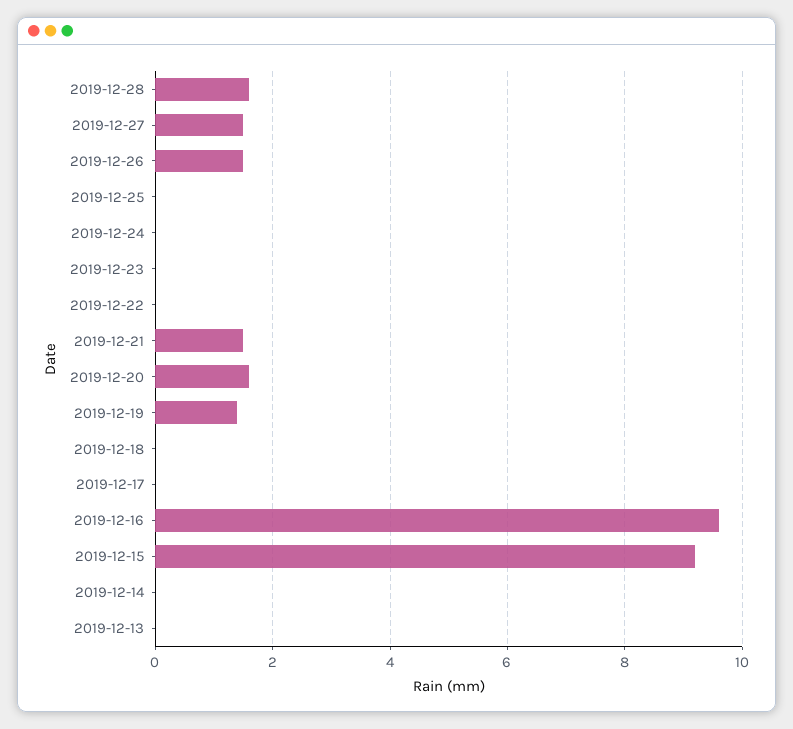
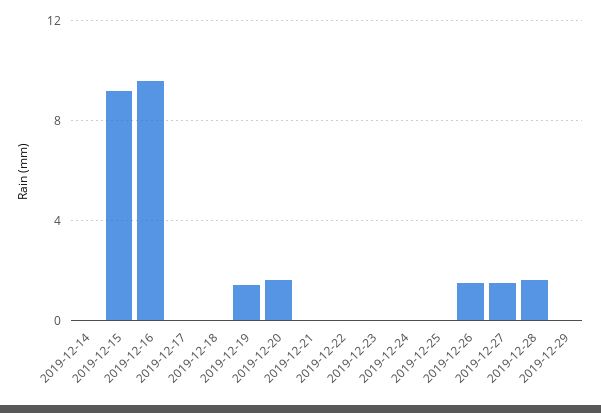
2019-12-21: 1.5 -> 0
2019-12-13: 0 -> none
2019-12-29: none -> 0

